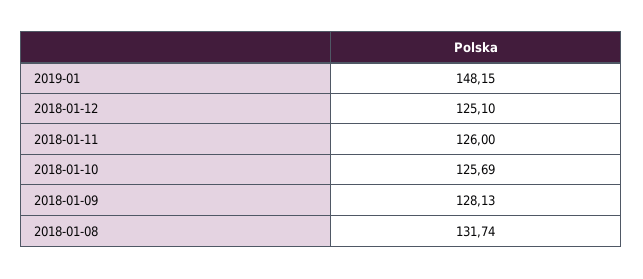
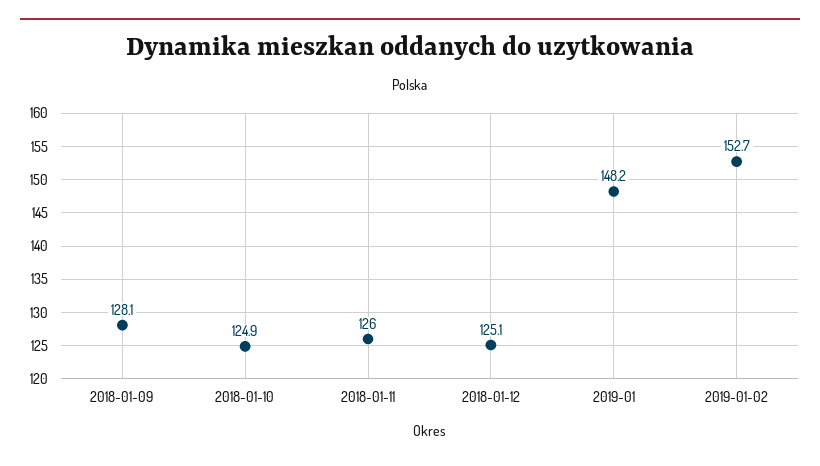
2018-01-10: 125.69 -> 124.9
2018-01-08: 131.74 -> none
2019-01-02: none -> 152.7

